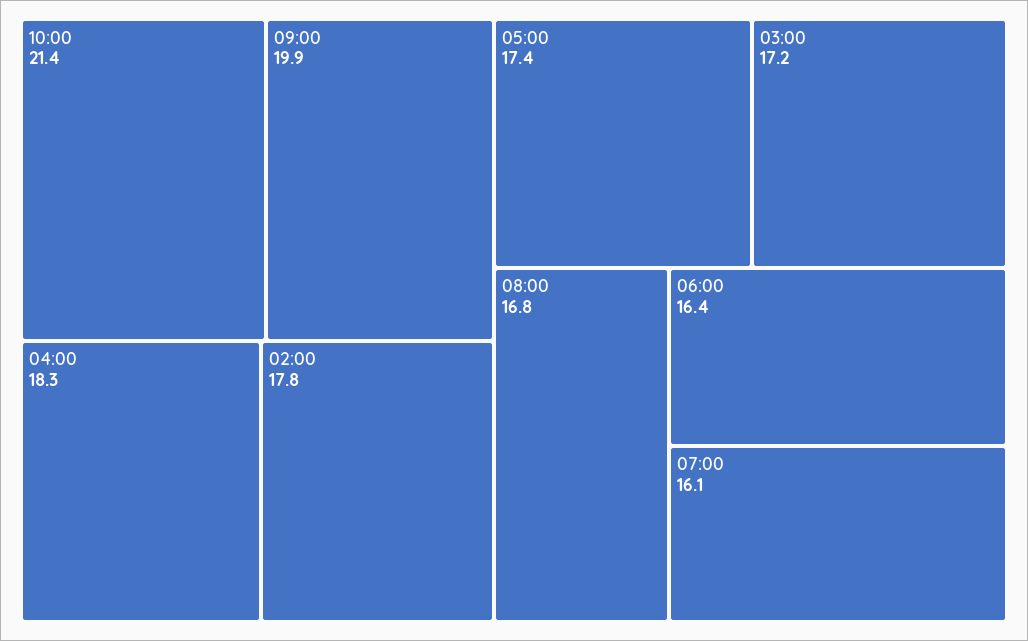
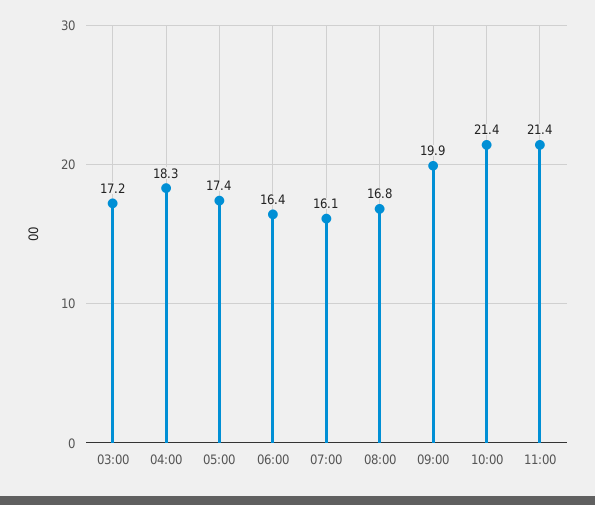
02:00: 17.8 -> none
11:00: none -> 21.4

